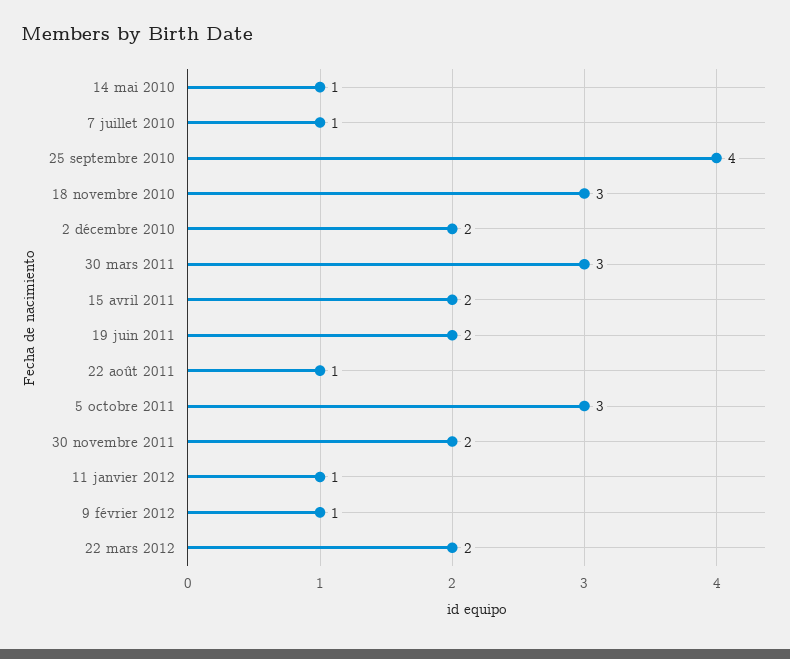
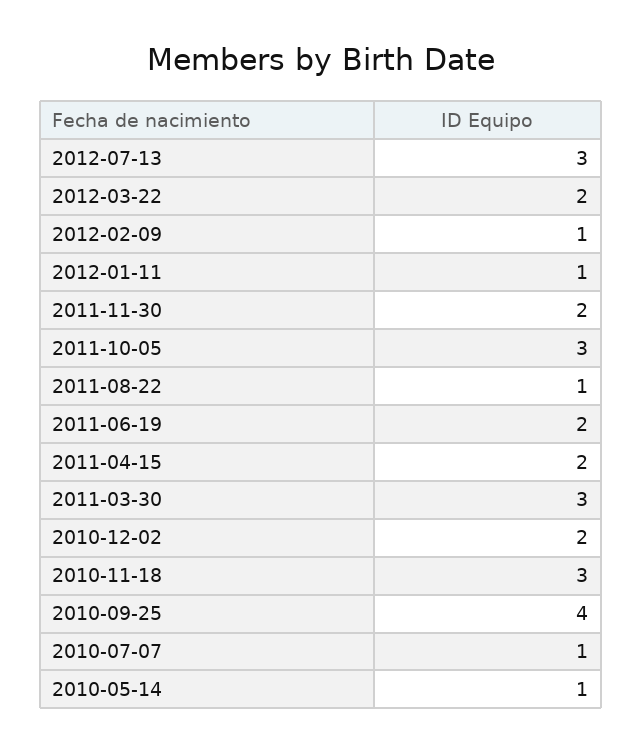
2012-07-13: none -> 3

